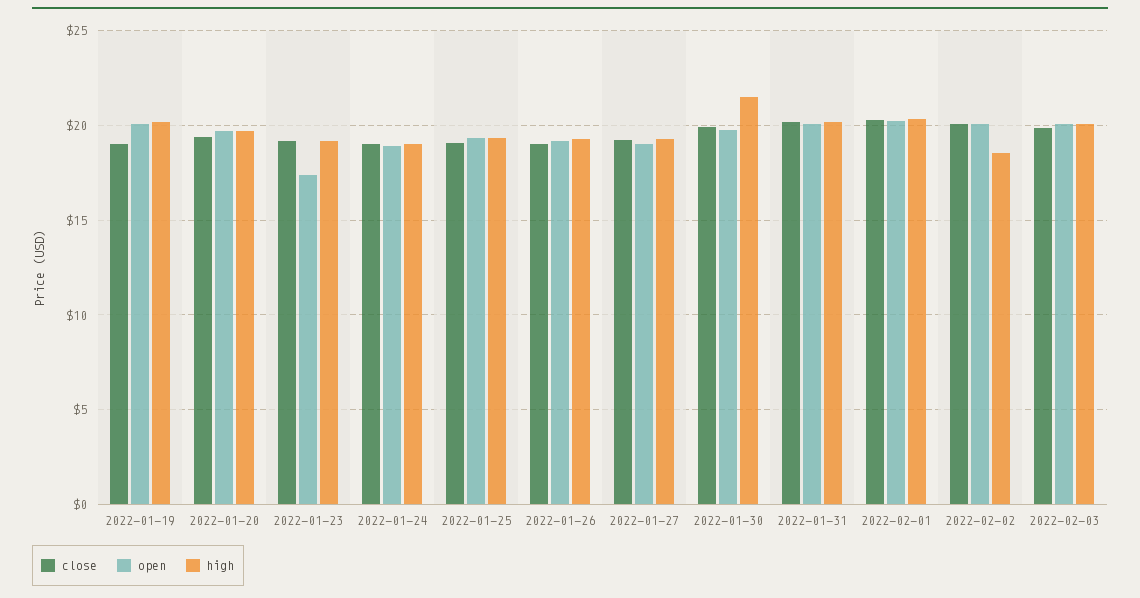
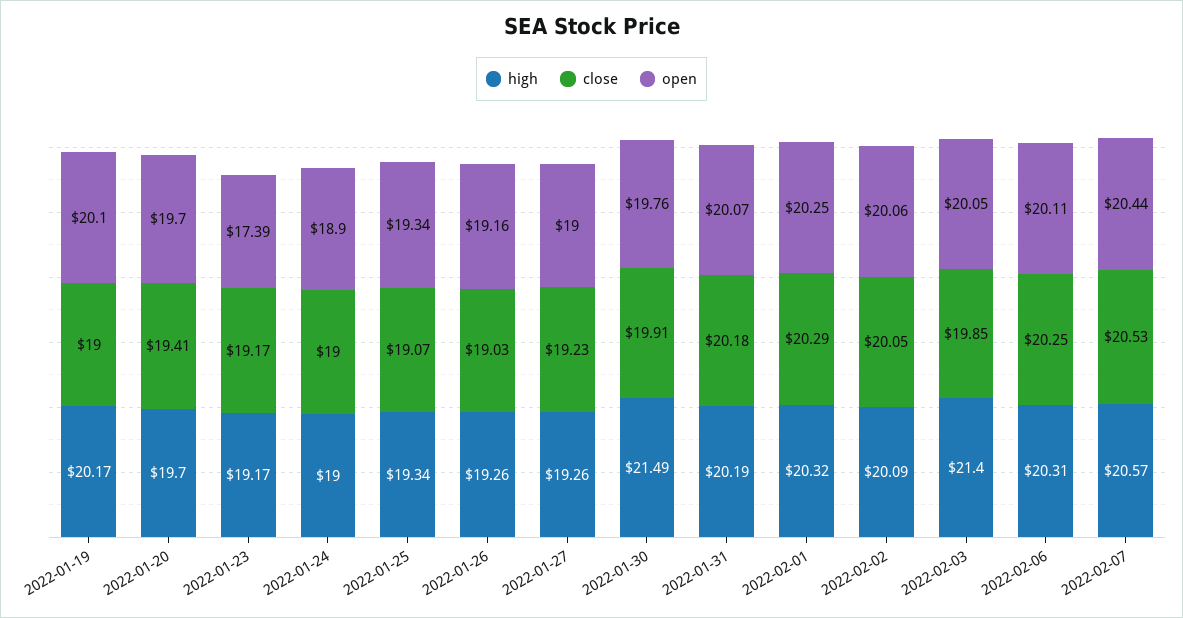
high, 2022-02-02: 18.5 -> 20.09
high, 2022-02-03: 20 -> 21.4
high, 2022-02-06: none -> 20.31
close, 2022-02-06: none -> 20.25
open, 2022-02-06: none -> 20.11
high, 2022-02-07: none -> 20.57
close, 2022-02-07: none -> 20.53
open, 2022-02-07: none -> 20.44

